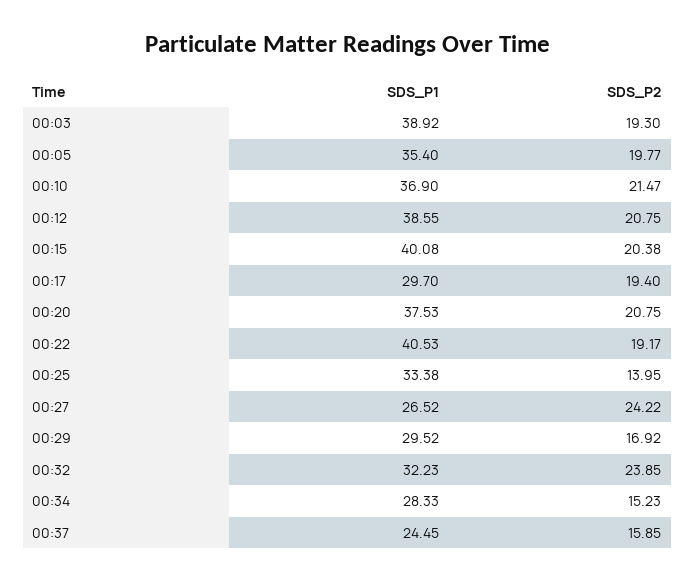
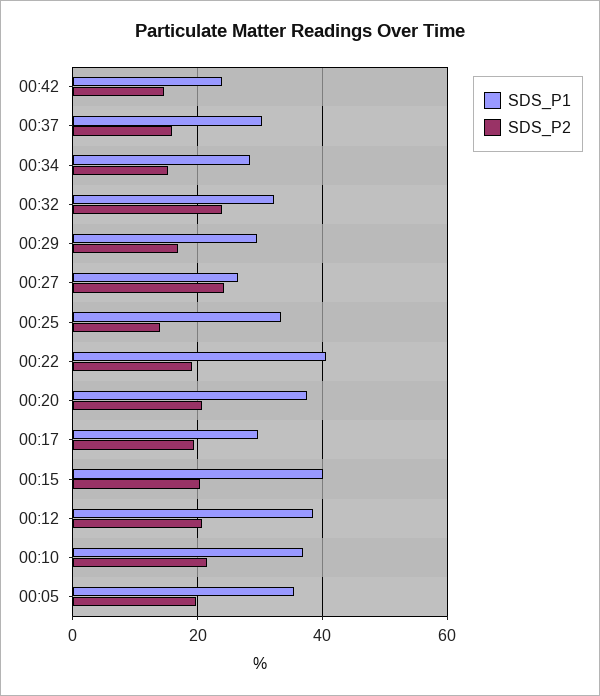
SDS_P1, 00:03: 38.92 -> none
SDS_P2, 00:03: 19.3 -> none
SDS_P1, 00:37: 24.45 -> 30
SDS_P1, 00:42: none -> 24
SDS_P2, 00:42: none -> 14

